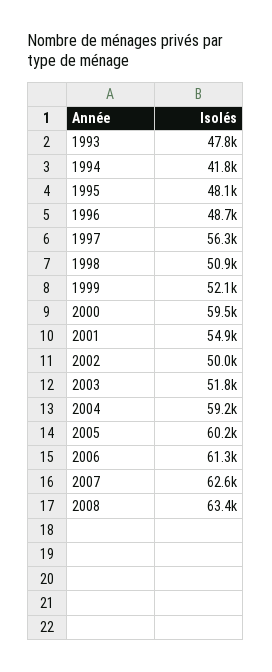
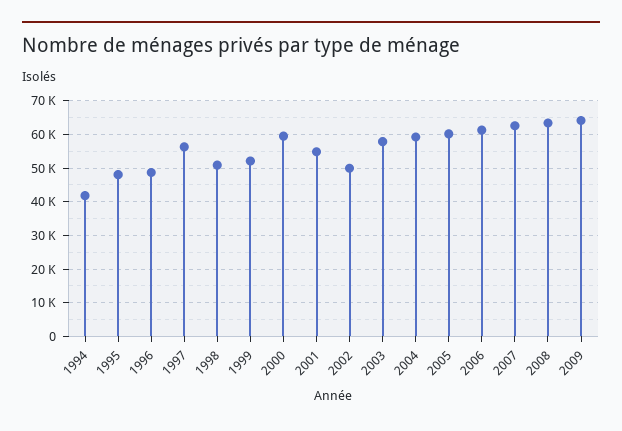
1993: 47800 -> none
2003: 51800 -> 58000
2009: none -> 64000

